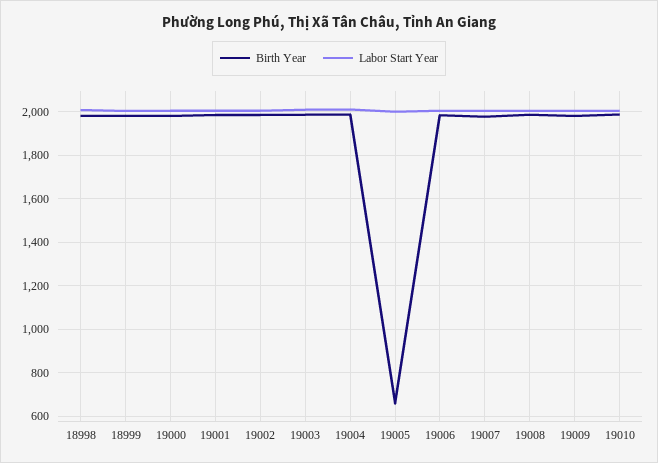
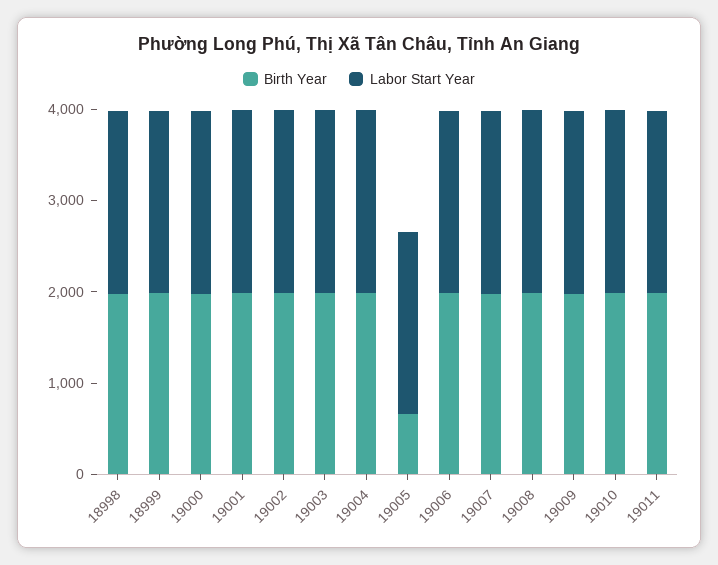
Birth Year, 19011: none -> 2000
Labor Start Year, 19011: none -> 2000

